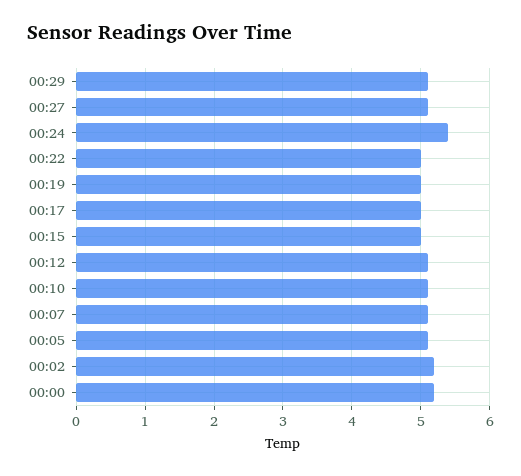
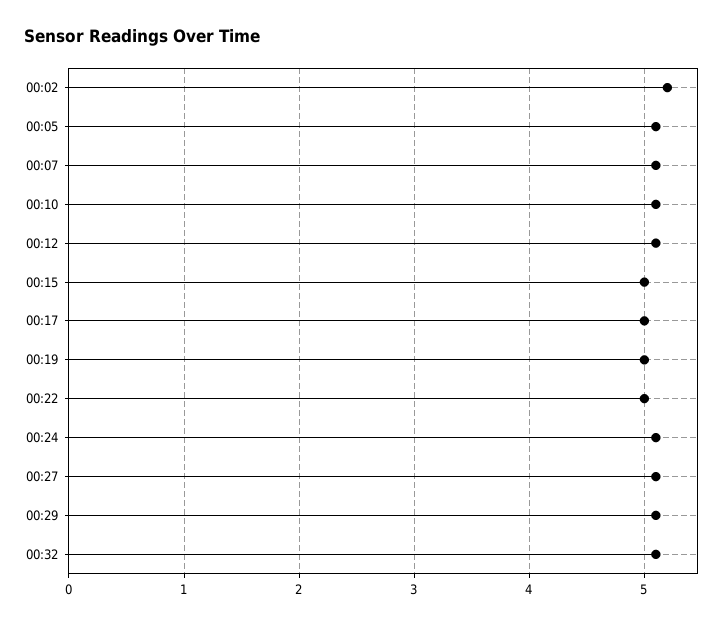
00:24: 5.4 -> 5.1
00:00: 5.2 -> none
00:32: none -> 5.1

